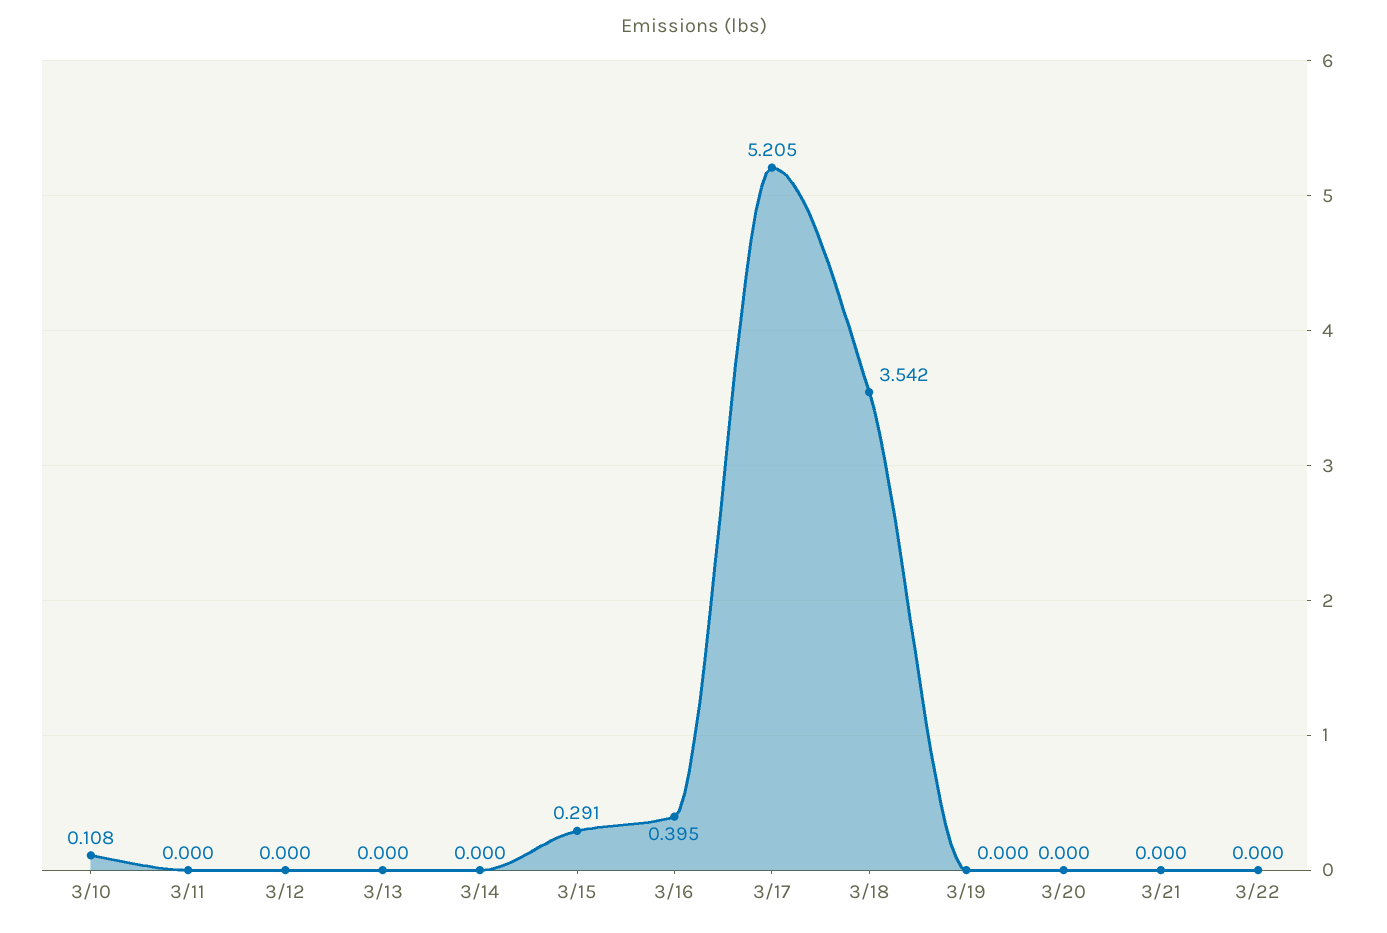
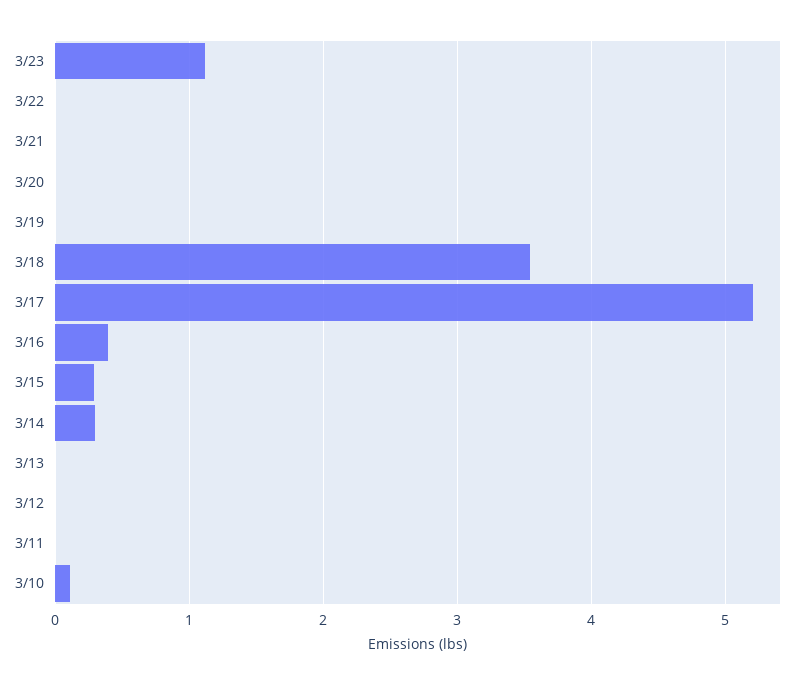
3/14: 0 -> 0.3
3/23: none -> 1.1

